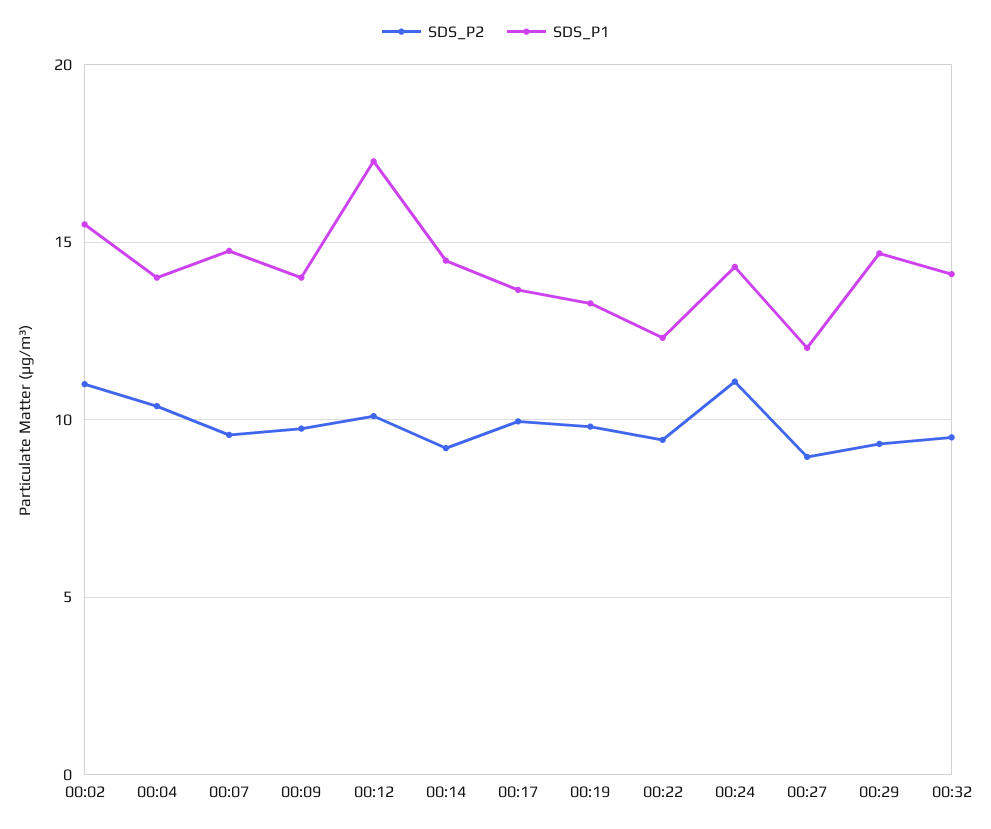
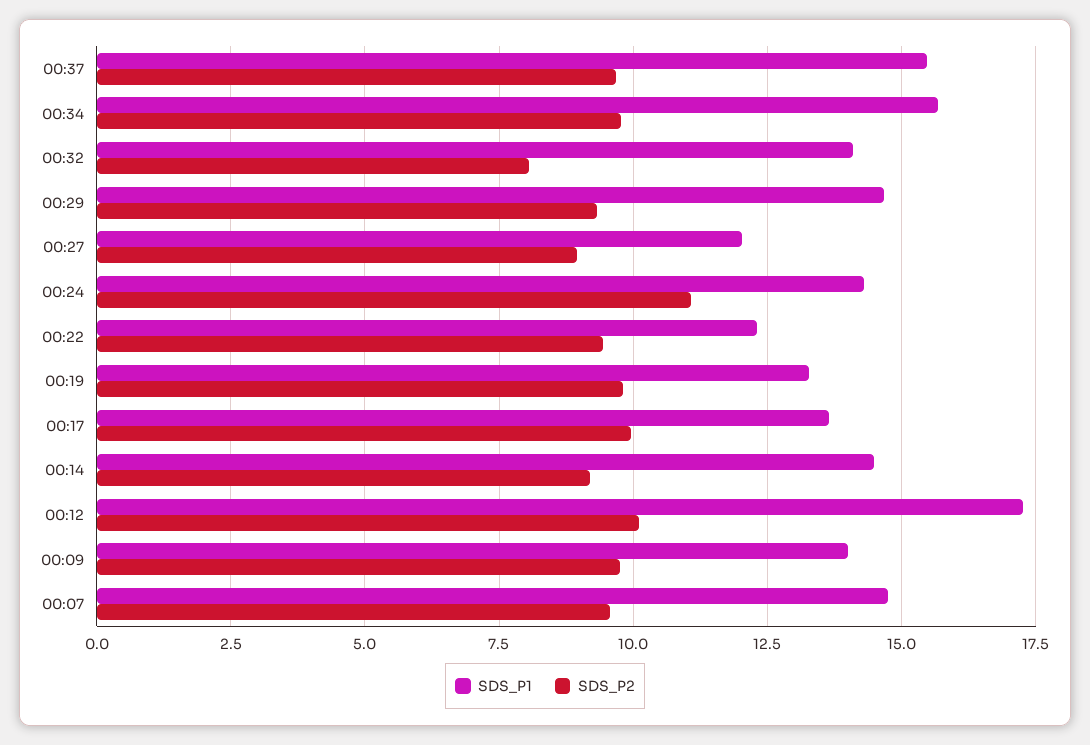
SDS_P2, 00:02: 11 -> none
SDS_P1, 00:02: 15.5 -> none
SDS_P2, 00:04: 10.5 -> none
SDS_P1, 00:04: 14 -> none
SDS_P2, 00:32: 9.5 -> 8
SDS_P1, 00:37: none -> 15.5
SDS_P2, 00:37: none -> 9.75
SDS_P1, 00:34: none -> 15.75
SDS_P2, 00:34: none -> 9.75

